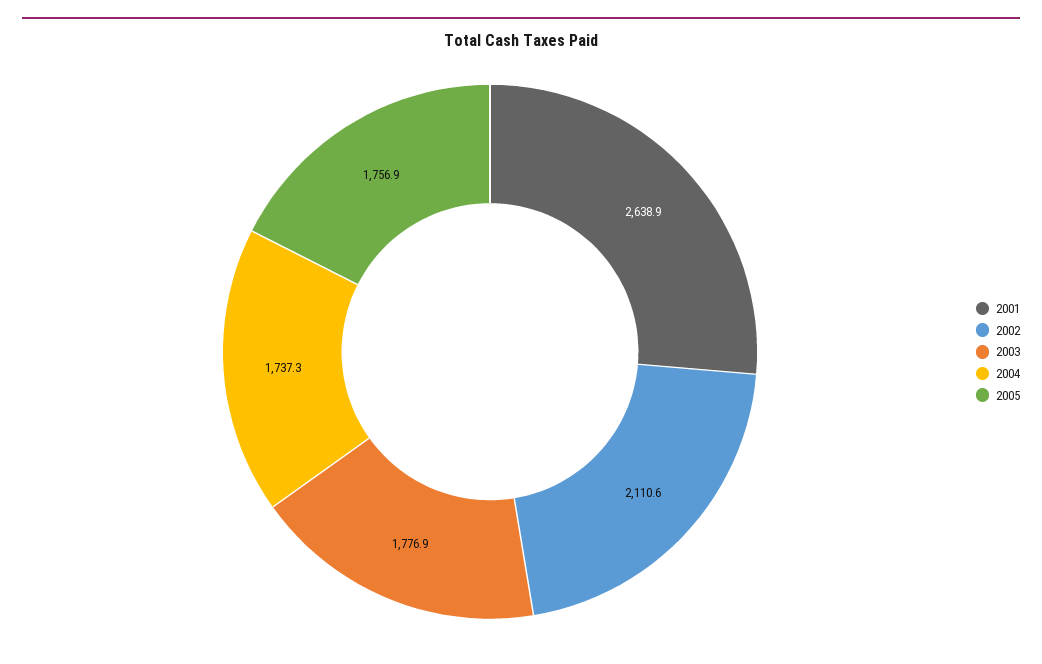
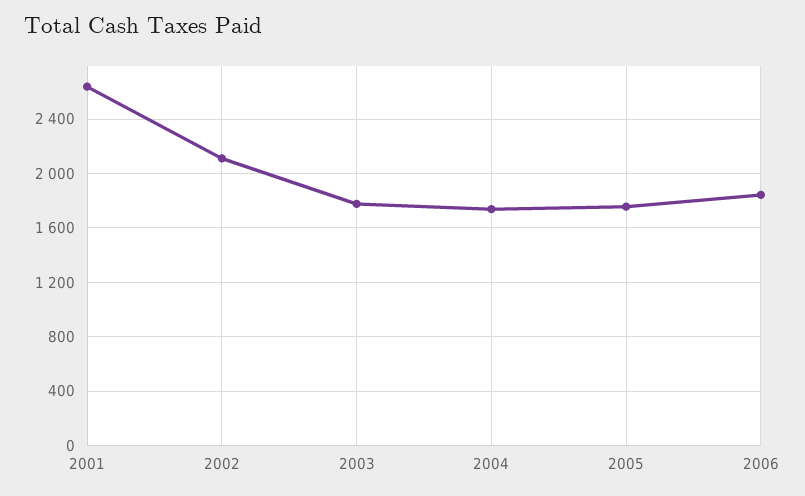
2006: none -> 1850

